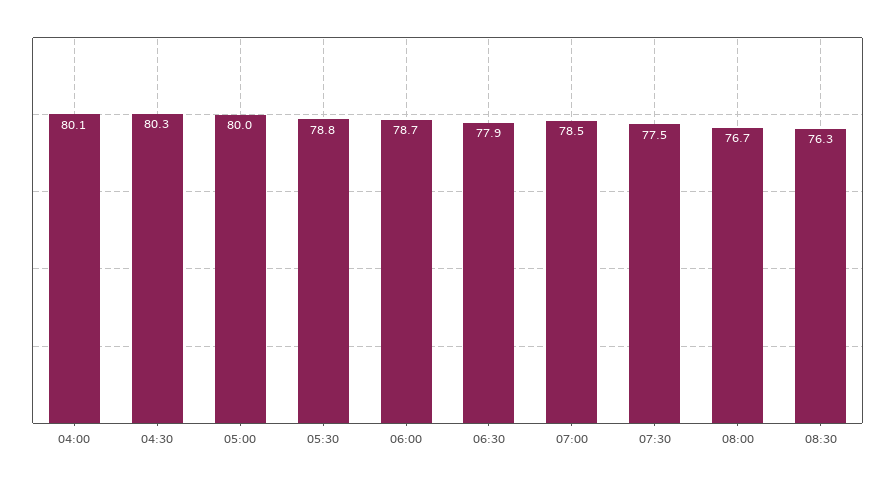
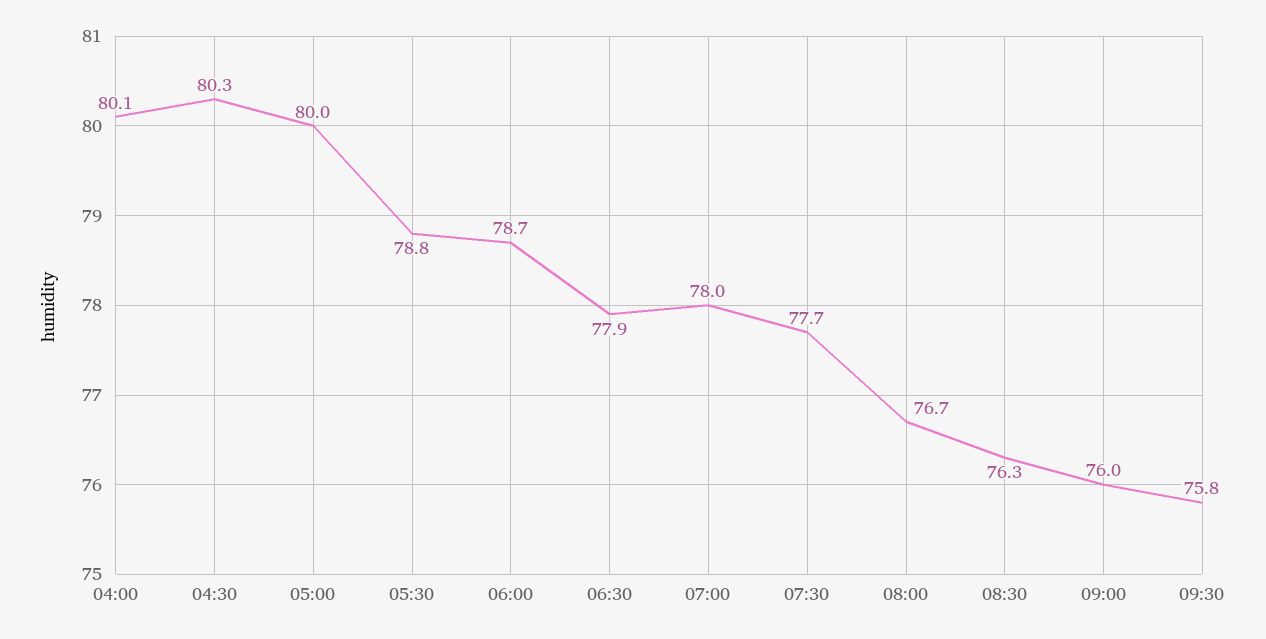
07:00: 78.5 -> 78
07:30: 77.5 -> 77.7
09:00: none -> 76
09:30: none -> 75.8

